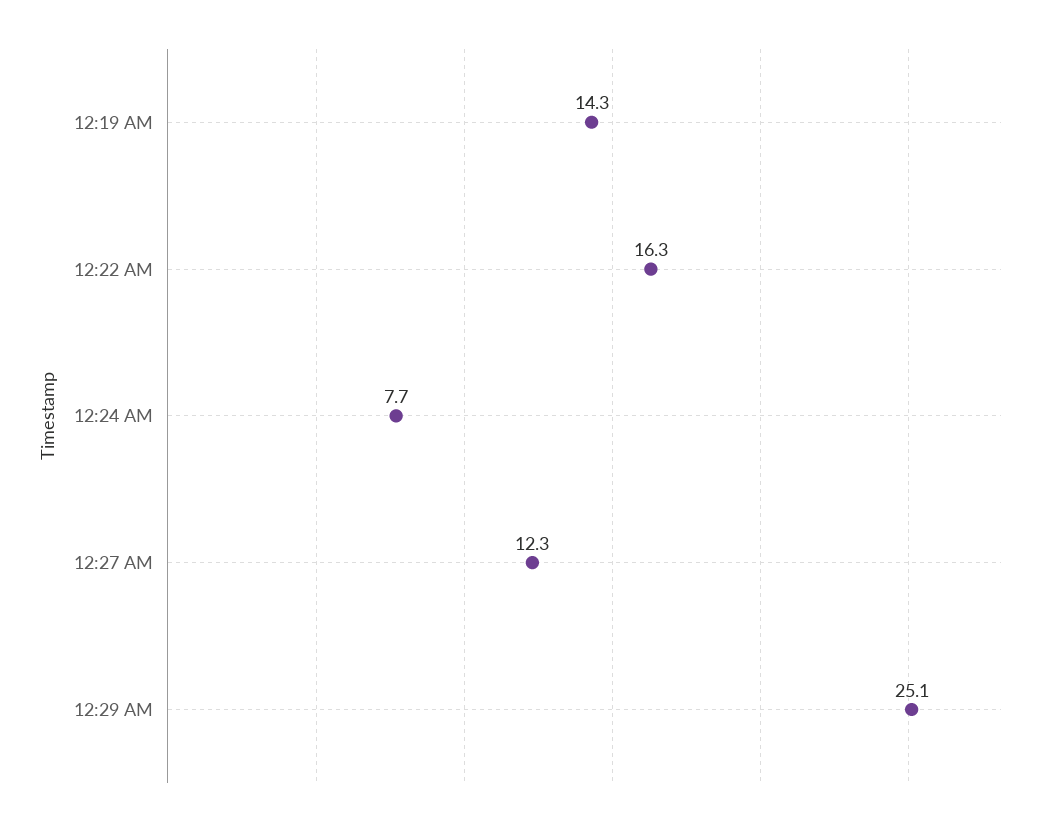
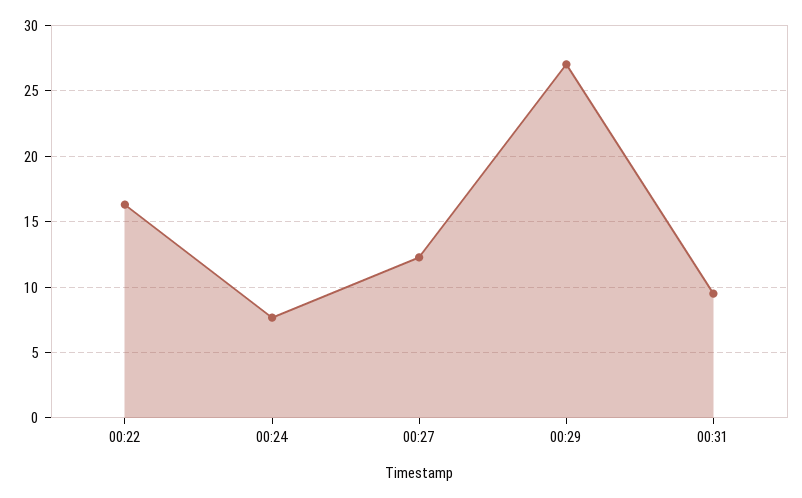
12:19 AM: 14.3 -> none
12:29 AM: 25.1 -> 27
00:31: none -> 9.5

